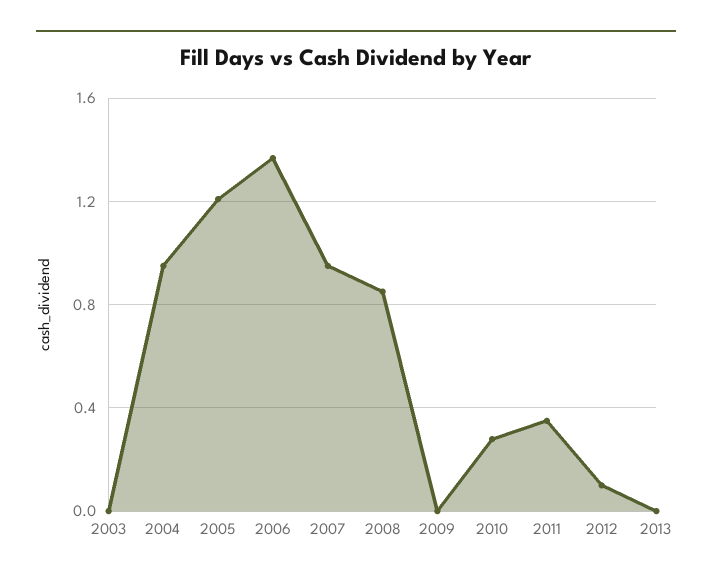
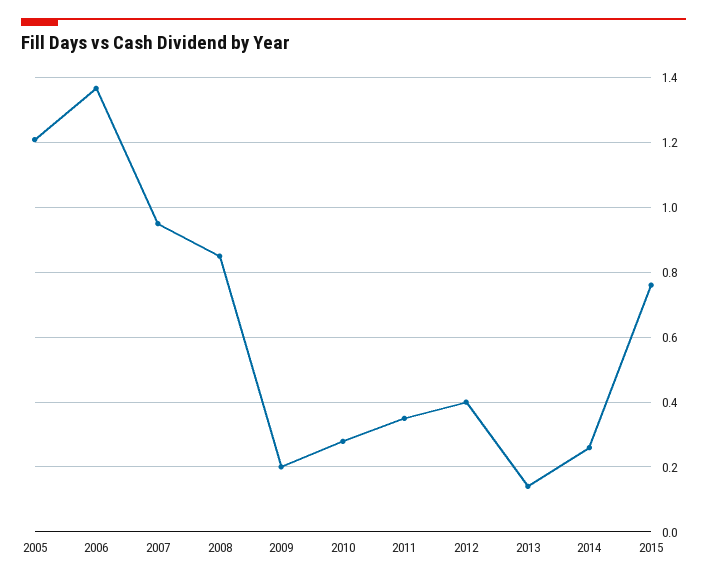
2003: 0 -> none
2004: 0.95 -> none
2009: 0 -> 0.2
2012: 0.1 -> 0.4
2013: 0 -> 0.14
2014: none -> 0.26
2015: none -> 0.76

